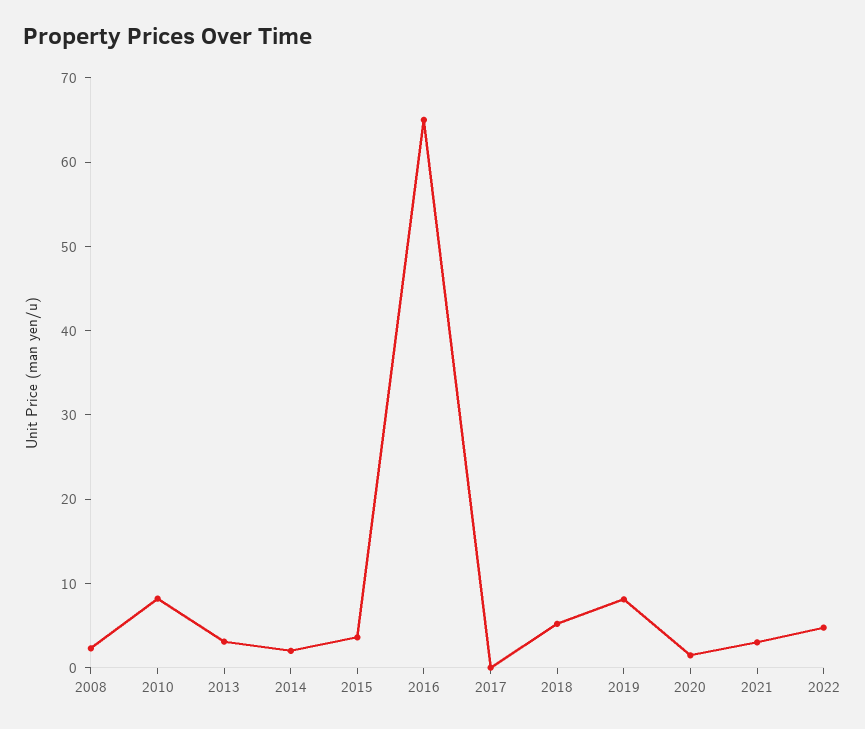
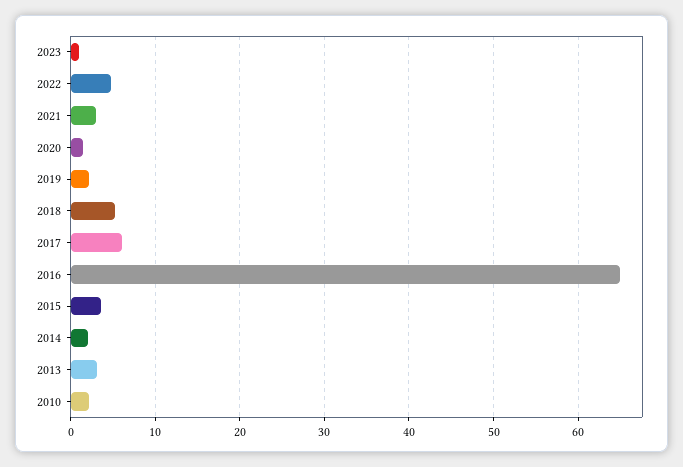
2008: 2 -> none
2010: 8 -> 2
2017: 0 -> 6
2019: 8 -> 2
2023: none -> 1

